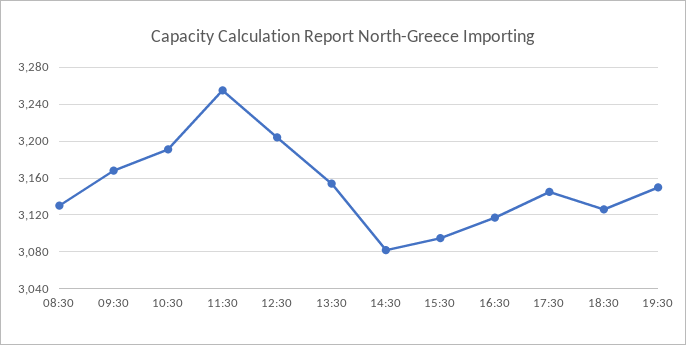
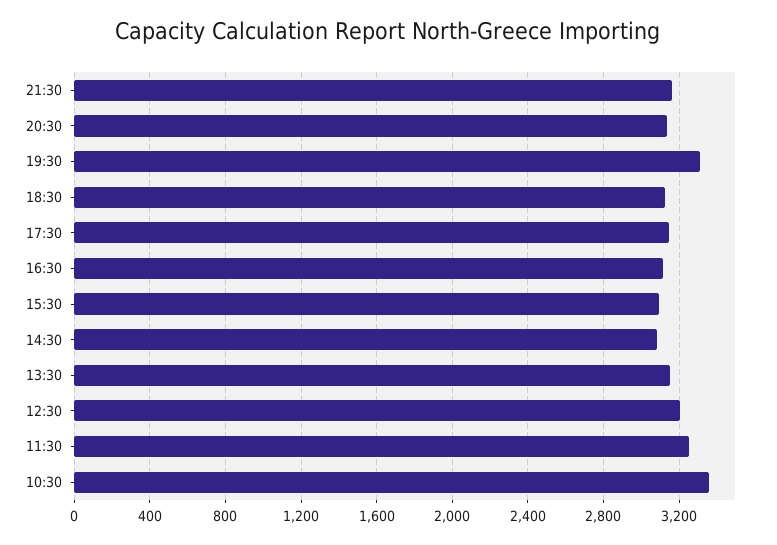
08:30: 3130 -> none
09:30: 3170 -> none
10:30: 3190 -> 3350
19:30: 3150 -> 3300
21:30: none -> 3150
20:30: none -> 3150

